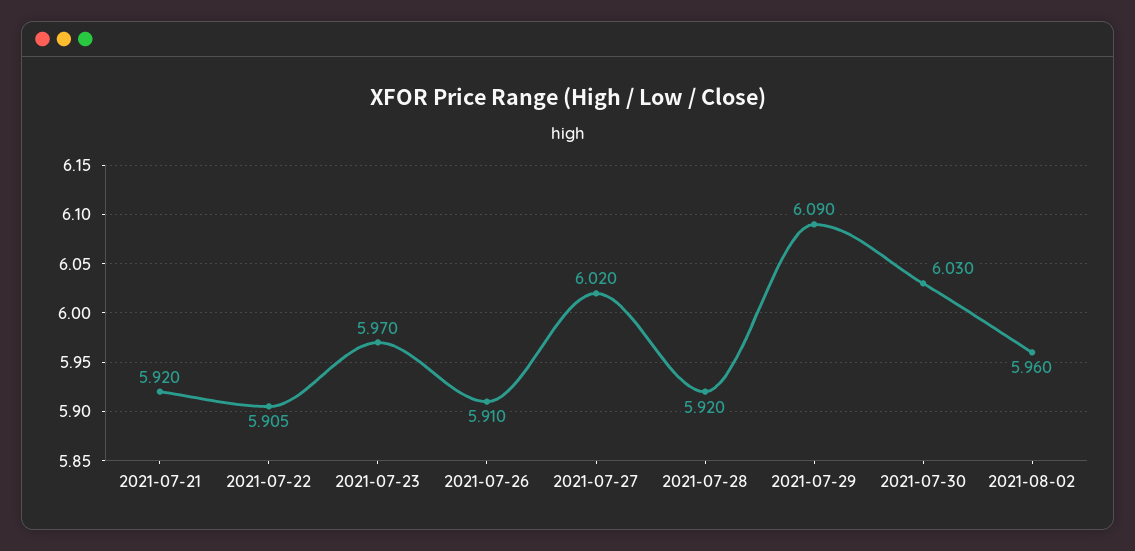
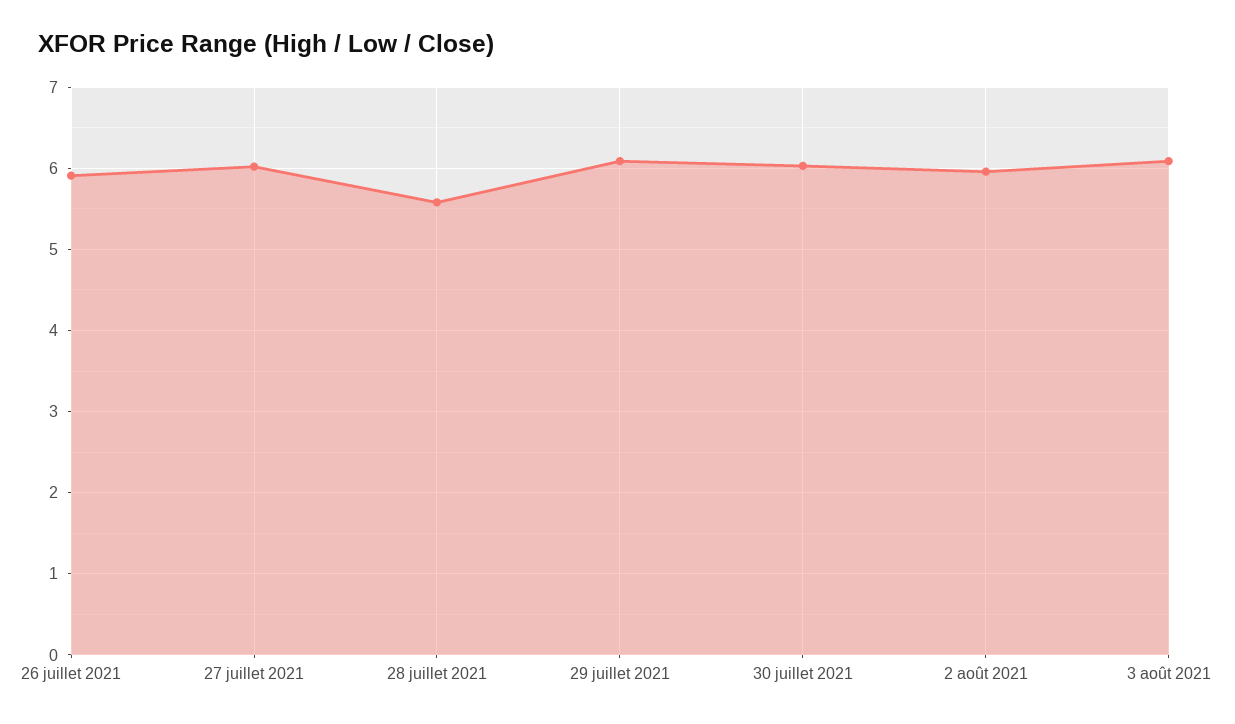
2021-07-21: 5.92 -> none
2021-07-22: 5.905 -> none
2021-07-23: 5.97 -> none
2021-07-28: 5.92 -> 5.6
3 août 2021: none -> 6.1

